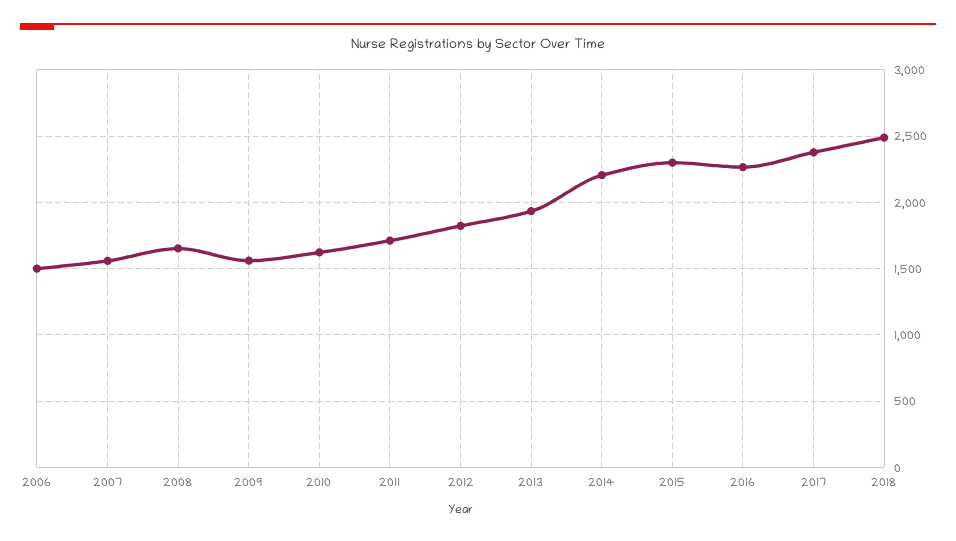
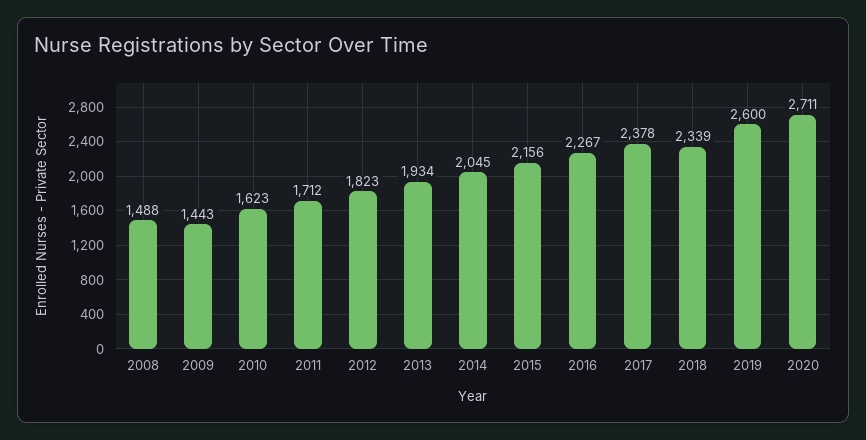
2006: 1500 -> none
2007: 1550 -> none
2008: 1650 -> 1488
2009: 1550 -> 1443
2014: 2200 -> 2045
2015: 2300 -> 2156
2018: 2500 -> 2339
2019: none -> 2600
2020: none -> 2711

